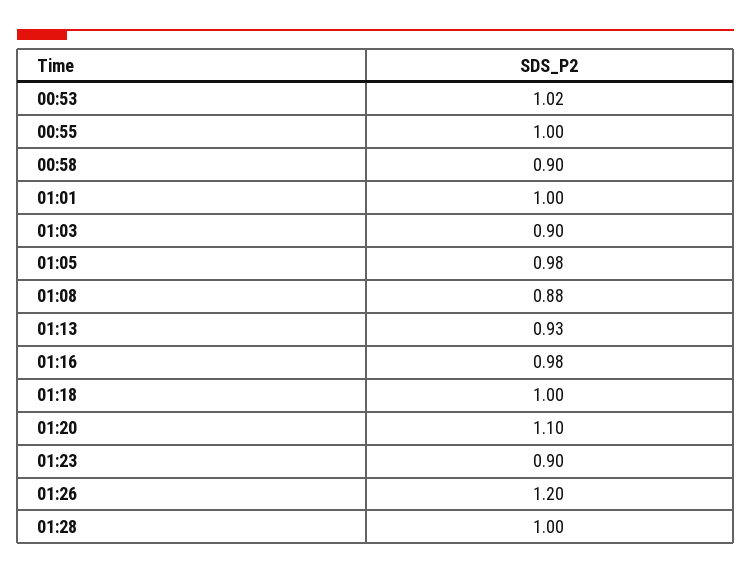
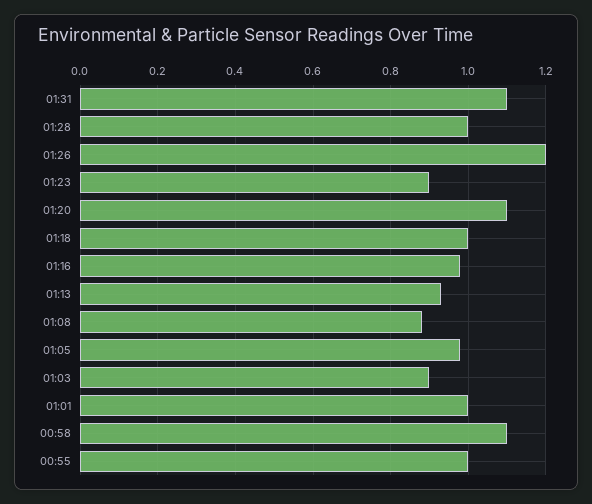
00:53: 1.02 -> none
00:58: 0.9 -> 1.1
01:31: none -> 1.1

